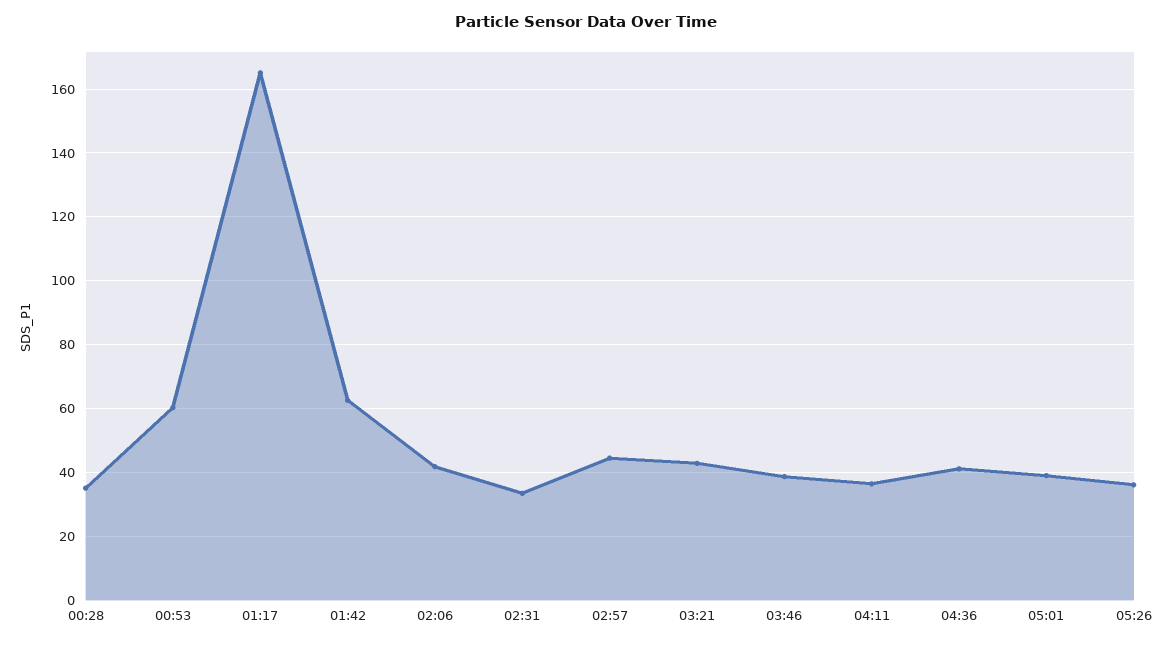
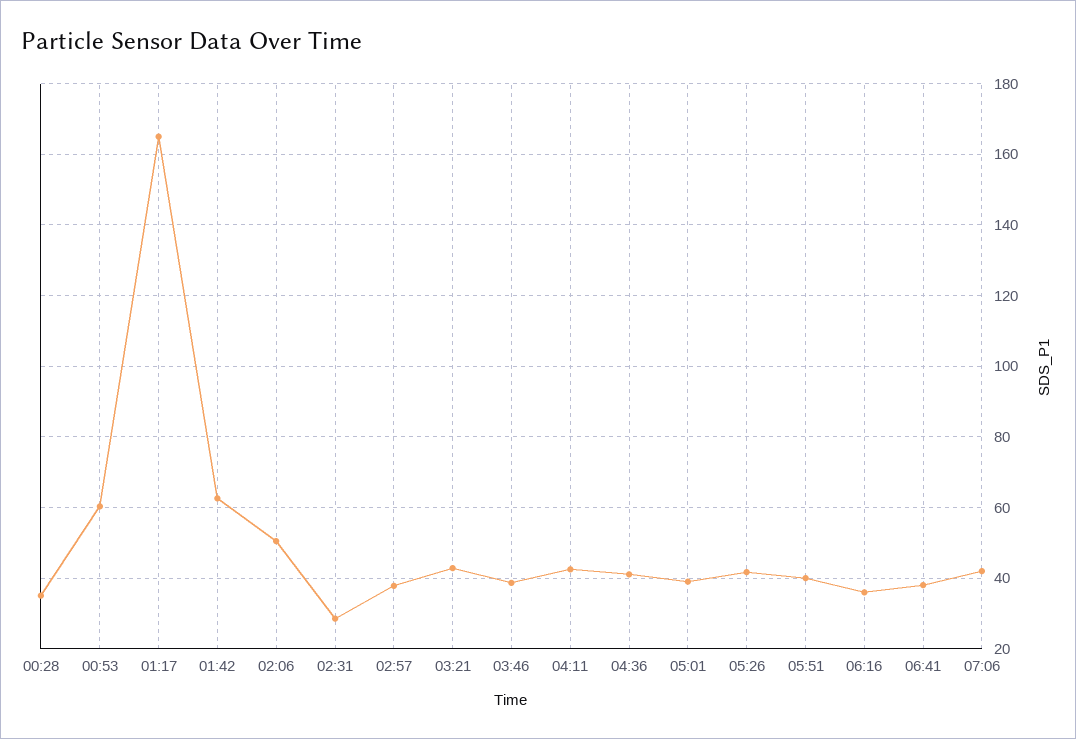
02:06: 42 -> 50
02:31: 34 -> 28
02:57: 44 -> 38
04:11: 36 -> 42
05:26: 36 -> 42
05:51: none -> 40
06:16: none -> 36
06:41: none -> 38
07:06: none -> 42

